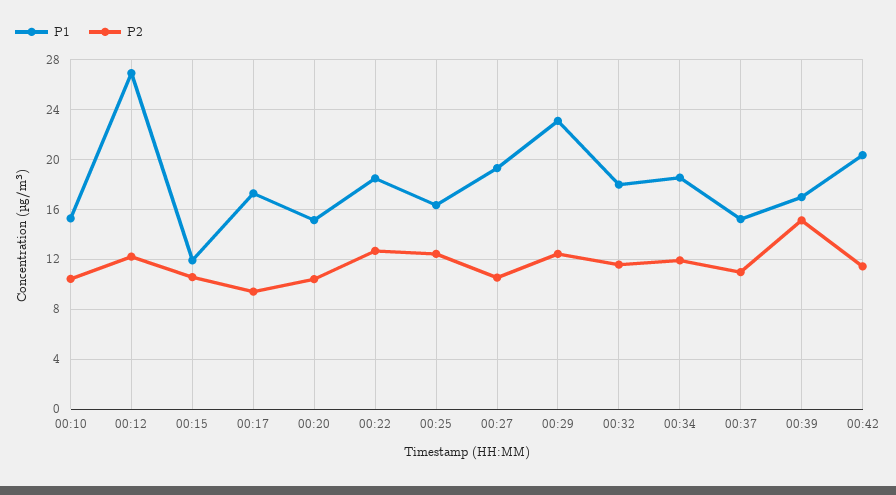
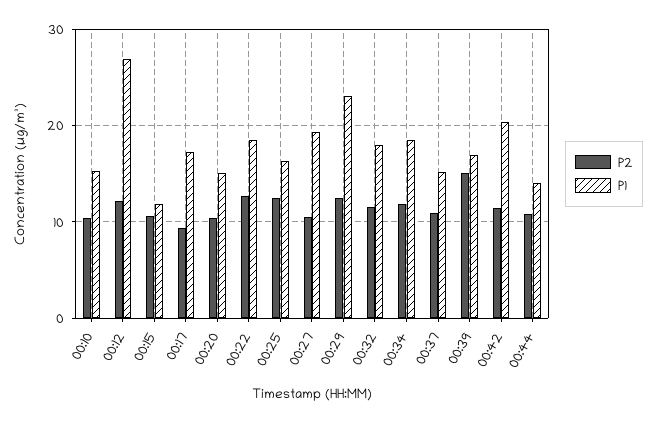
P2, 00:44: none -> 11
P1, 00:44: none -> 14

